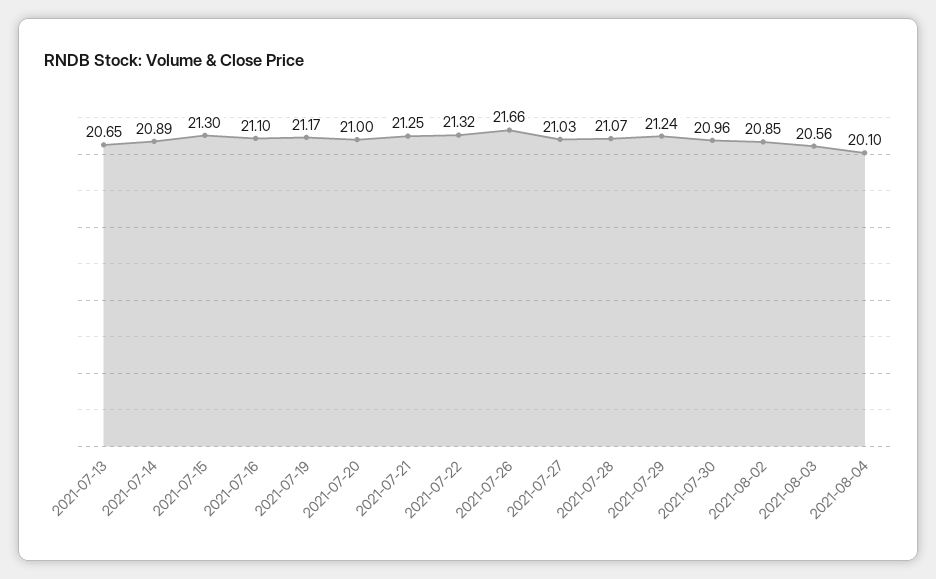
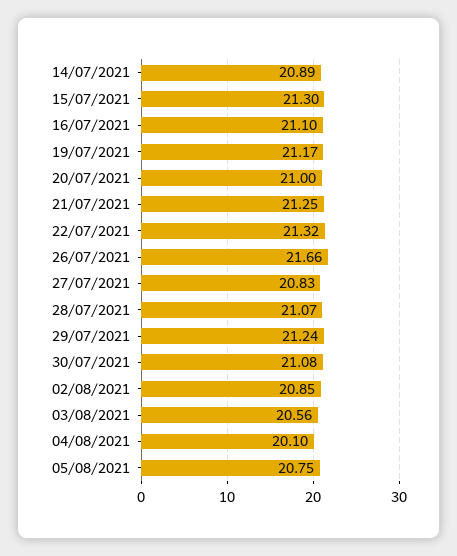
2021-07-13: 20.65 -> none
2021-07-27: 21.03 -> 20.83
2021-07-30: 20.96 -> 21.08
05/08/2021: none -> 20.75

